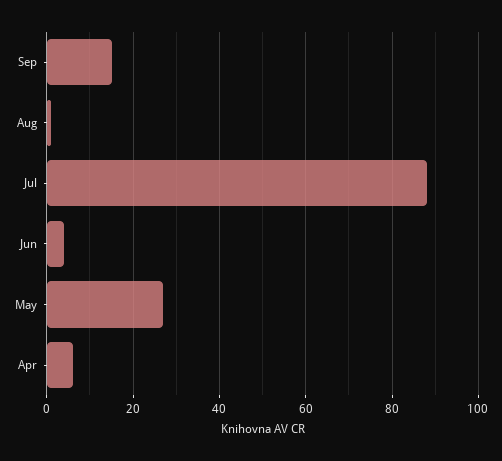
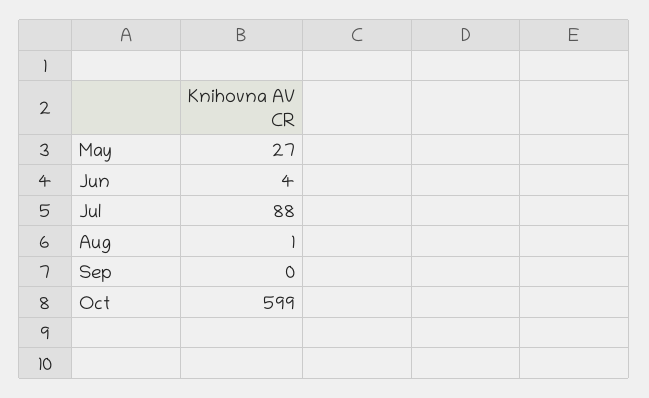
Sep: 15 -> 0
Apr: 5 -> none
Oct: none -> 599

